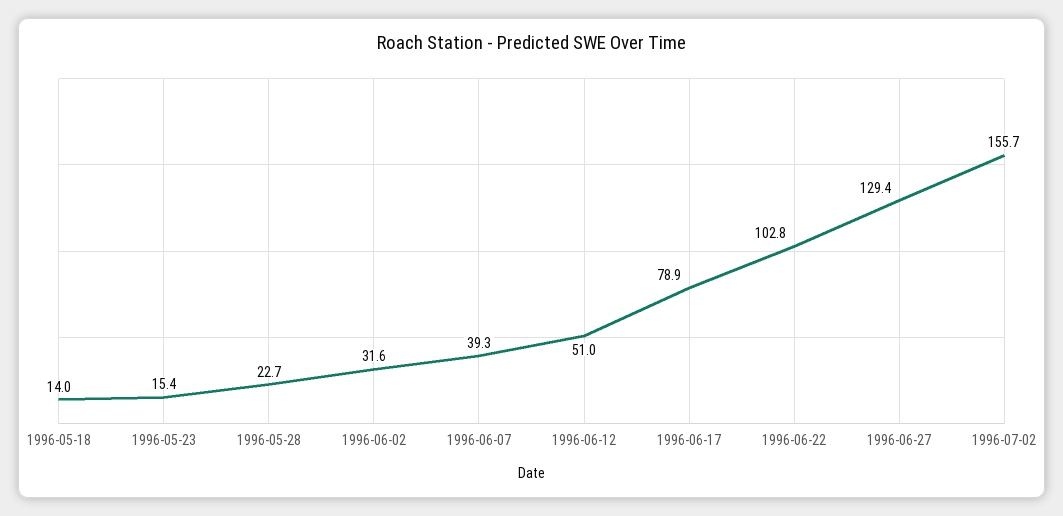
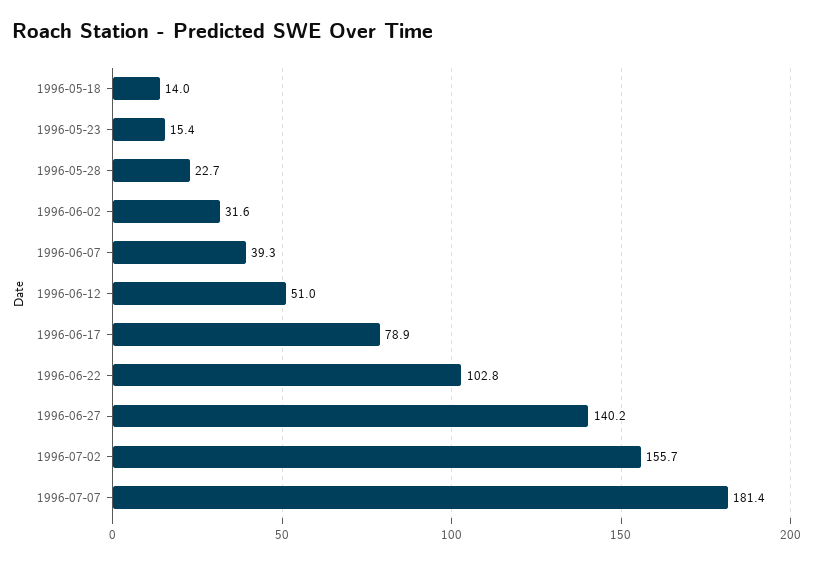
1996-06-27: 129.4 -> 140.2
1996-07-07: none -> 181.4

